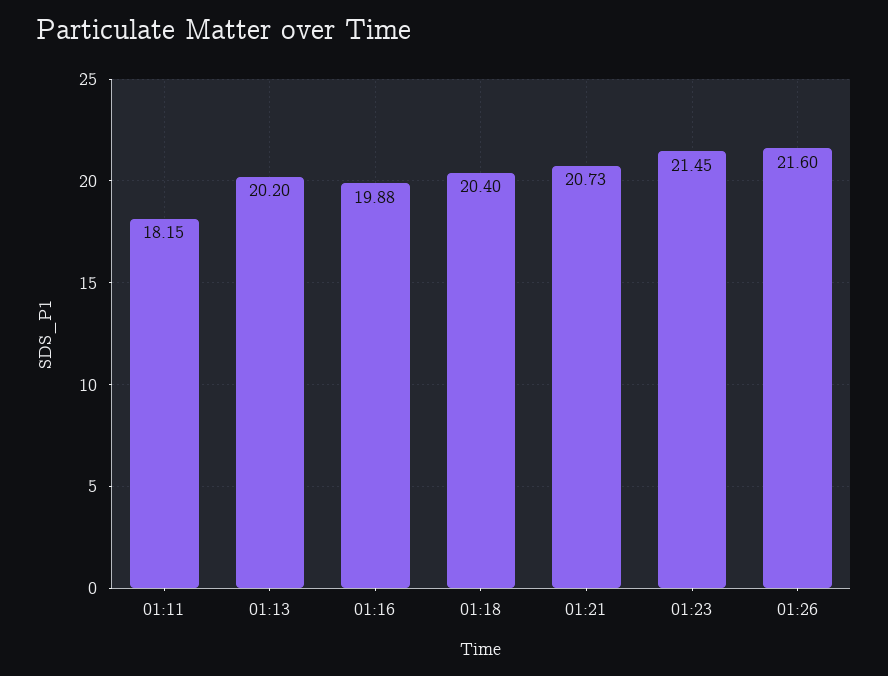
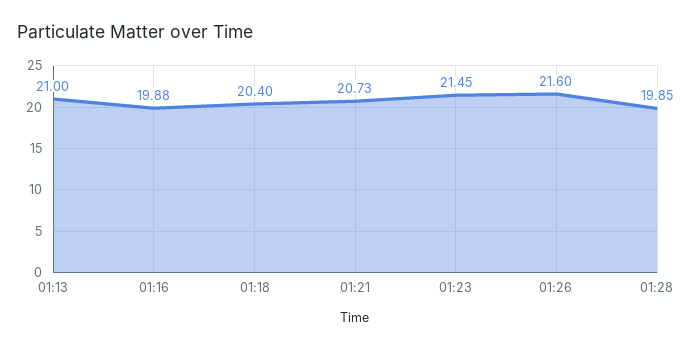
01:11: 18.15 -> none
01:13: 20.2 -> 21
01:28: none -> 19.85

